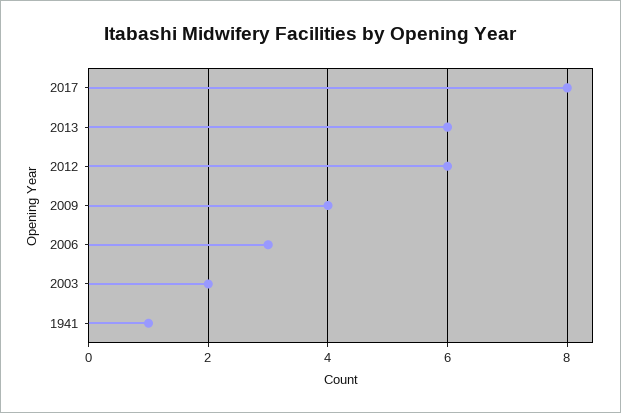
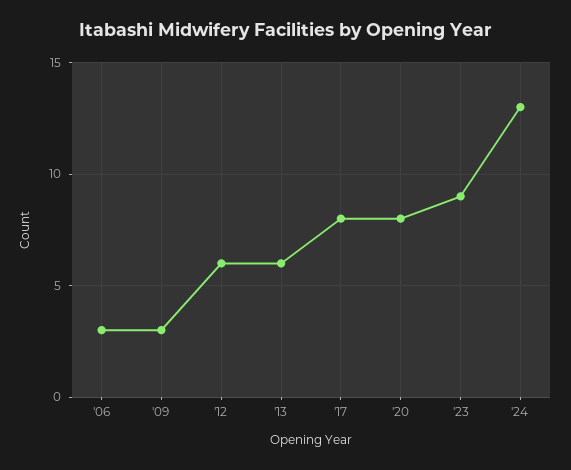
2009: 4 -> 3
2003: 2 -> none
1941: 1 -> none
'20: none -> 8
'23: none -> 9
'24: none -> 13

